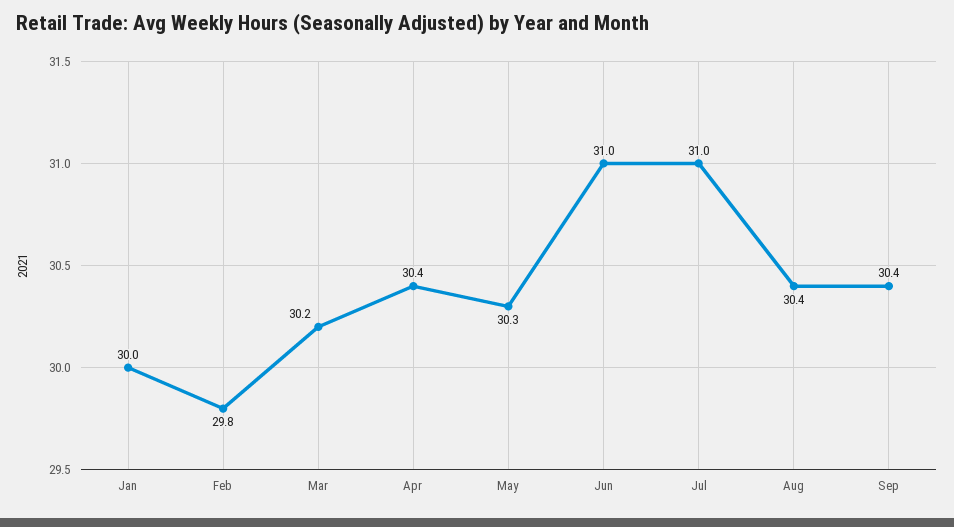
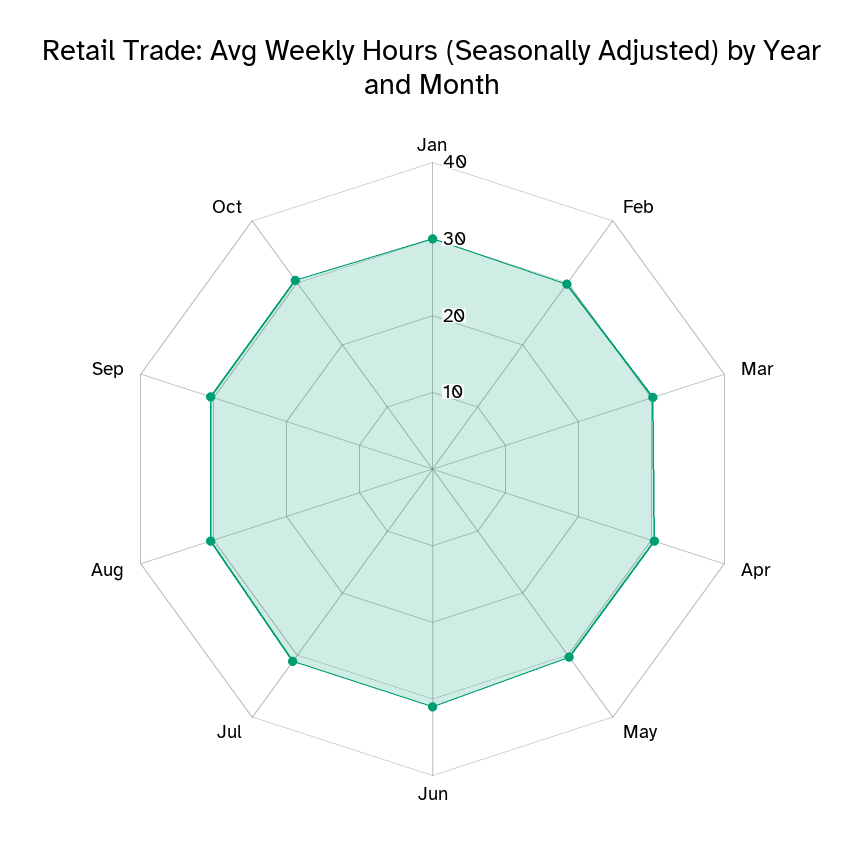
Oct: none -> 30

